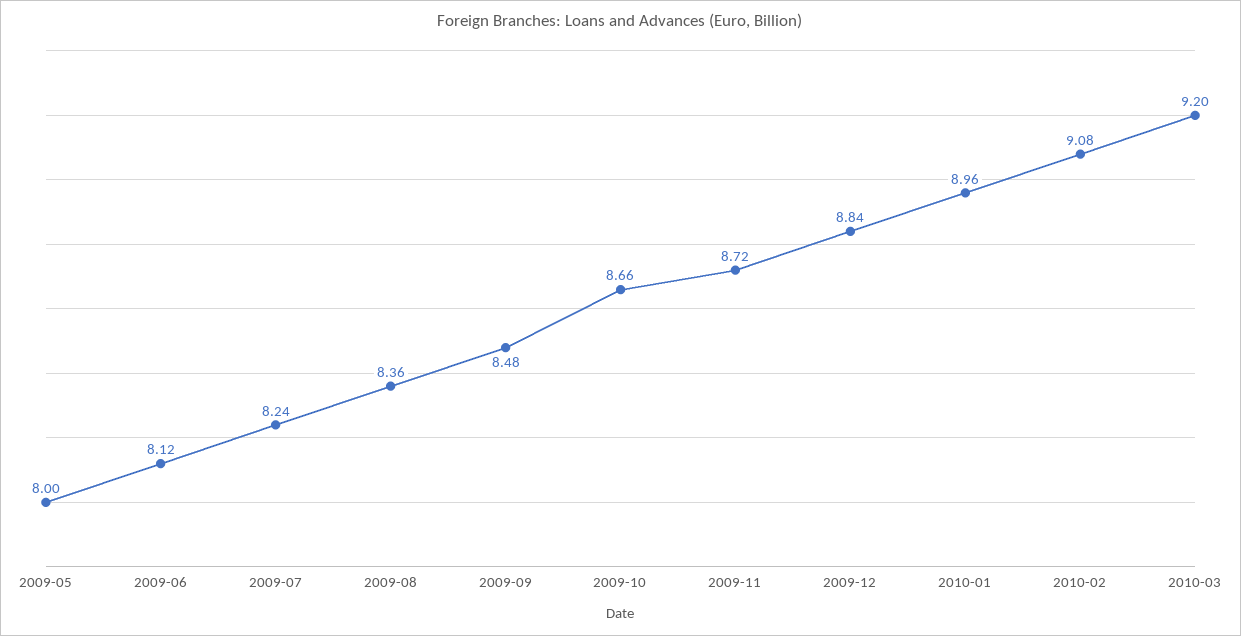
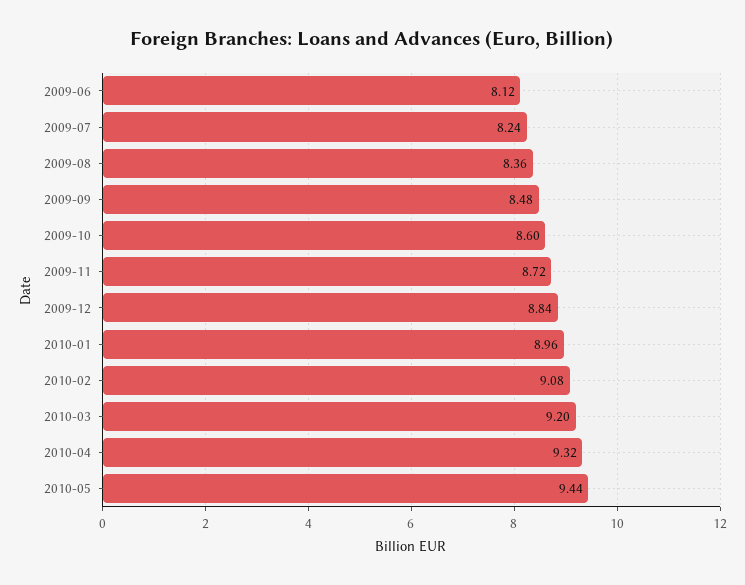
2009-05: 8 -> none
2009-10: 8.66 -> 8.6
2010-04: none -> 9.32
2010-05: none -> 9.44

